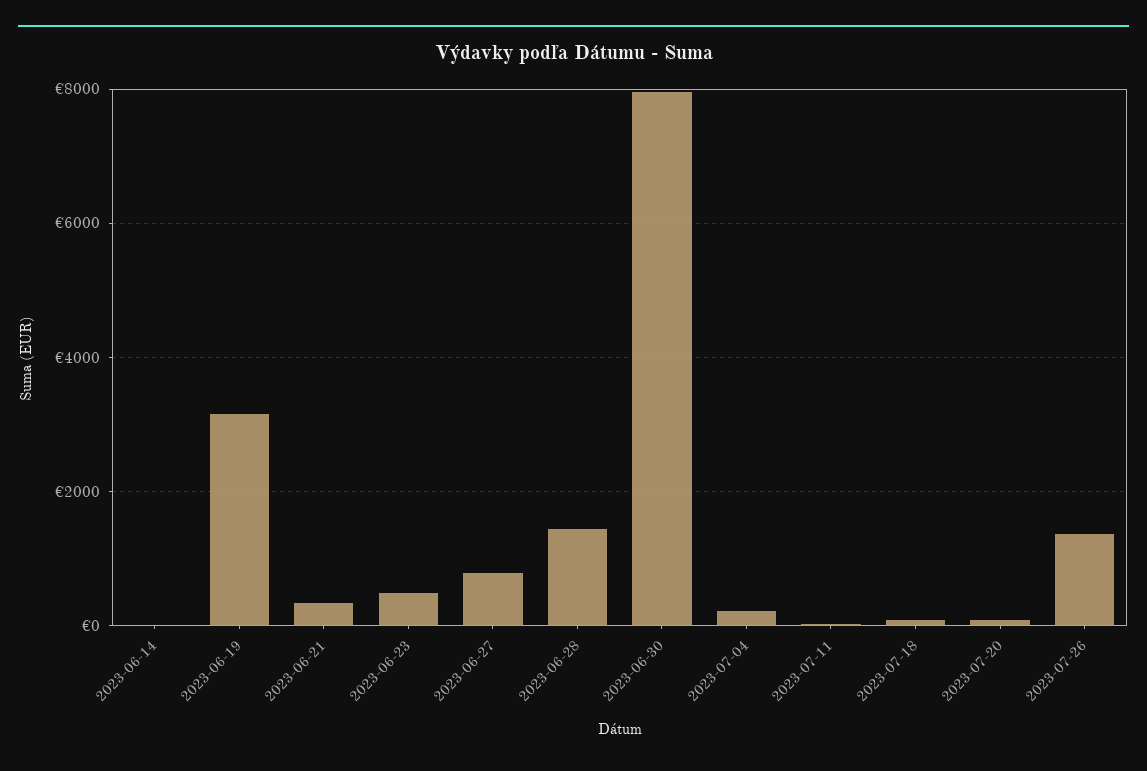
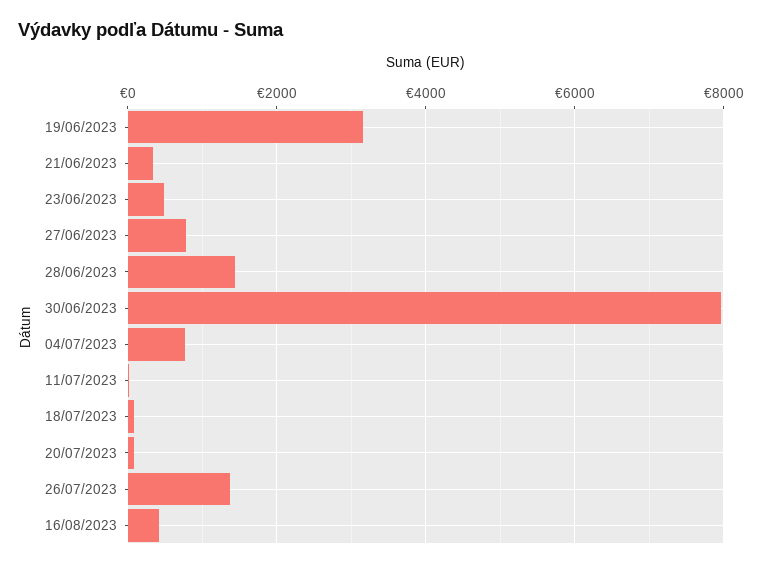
2023-06-14: 0 -> none
2023-07-04: 200 -> 800
16/08/2023: none -> 400

